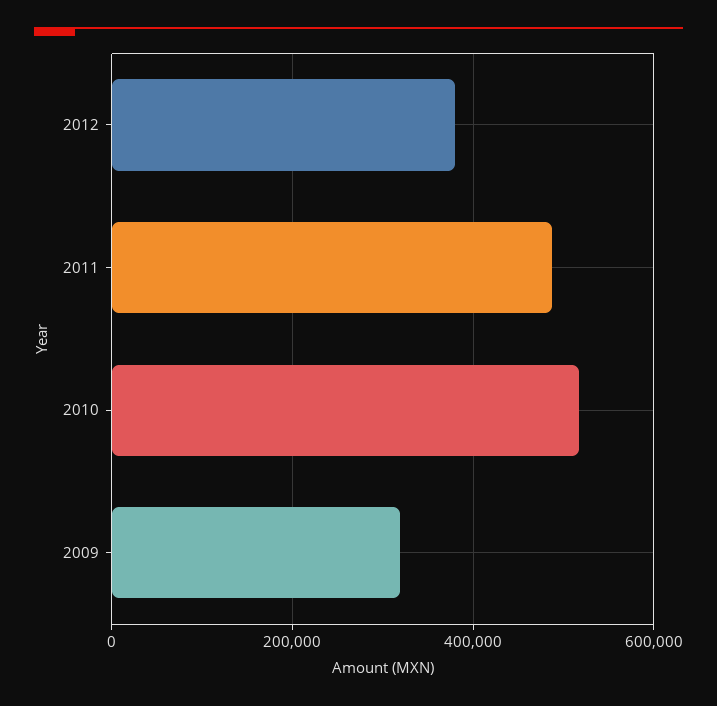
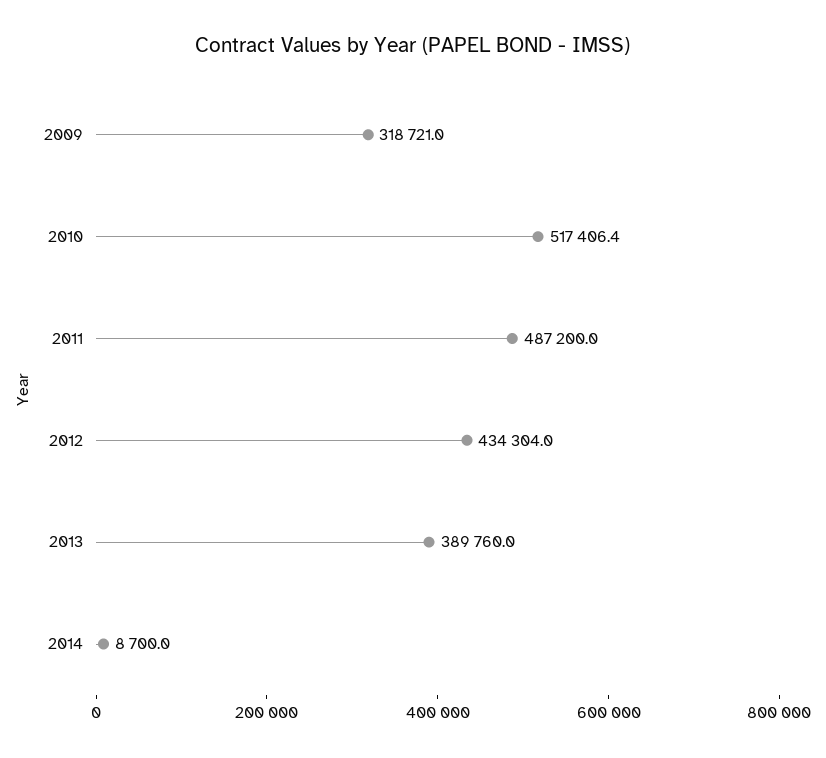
2012: 380000 -> 434304
2013: none -> 389760
2014: none -> 8700

